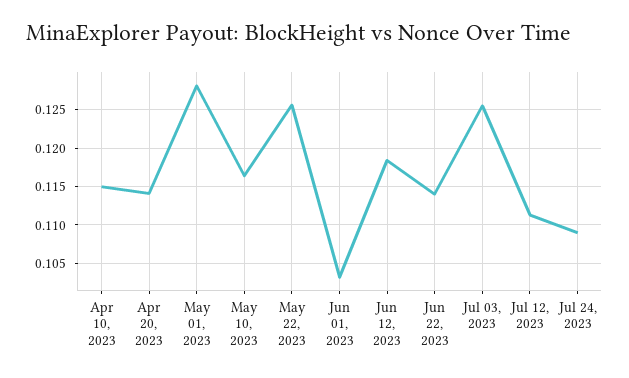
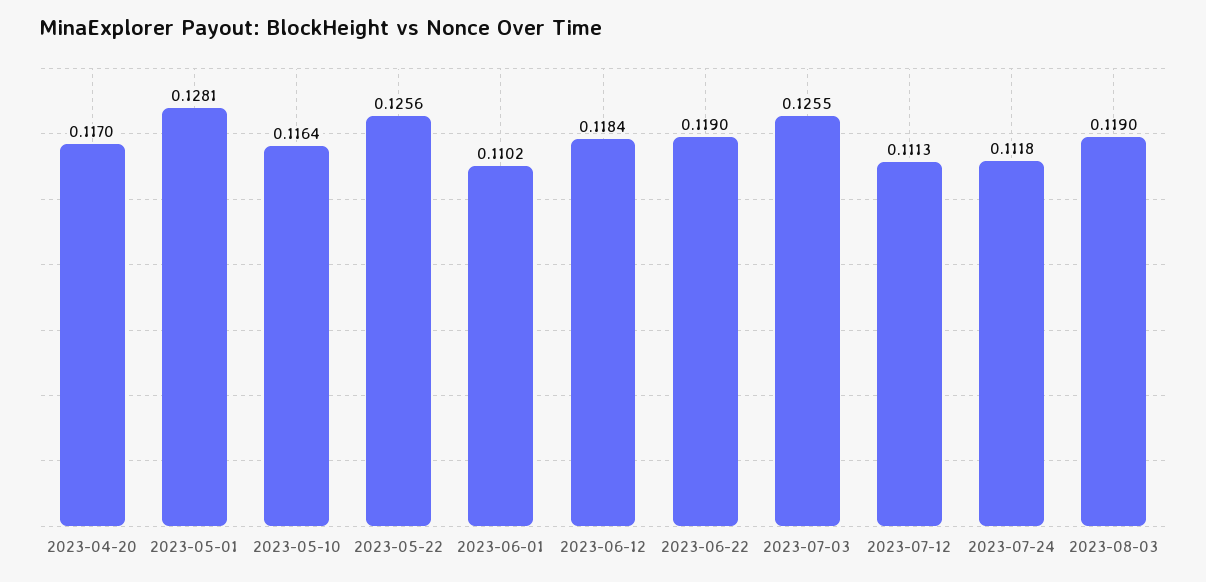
Apr 10, 2023: 0.115 -> none
Apr 20, 2023: 0.114 -> 0.117
Jun 01, 2023: 0.103 -> 0.1102
Jun 22, 2023: 0.114 -> 0.119
Jul 24, 2023: 0.109 -> 0.1118
2023-08-03: none -> 0.119

